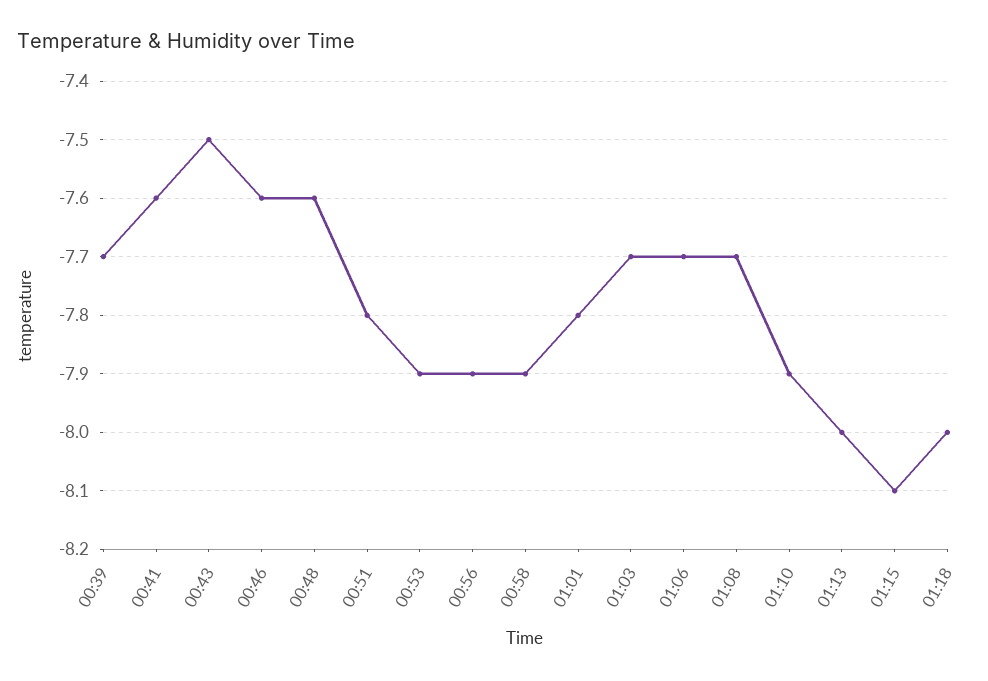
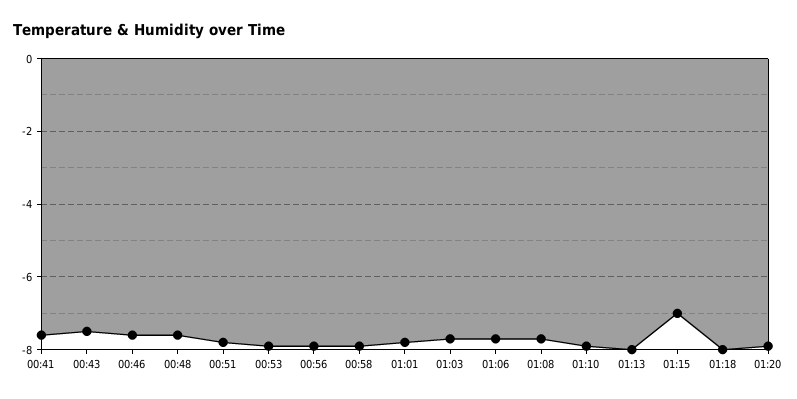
00:39: -7.7 -> none
01:15: -8.1 -> -7
01:20: none -> -8

